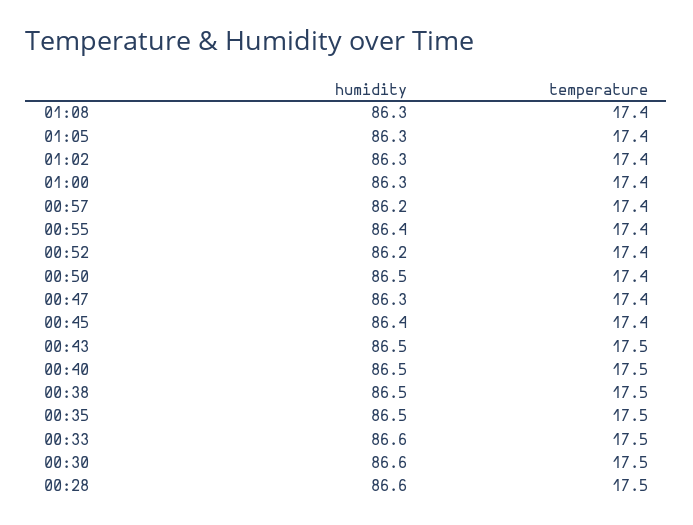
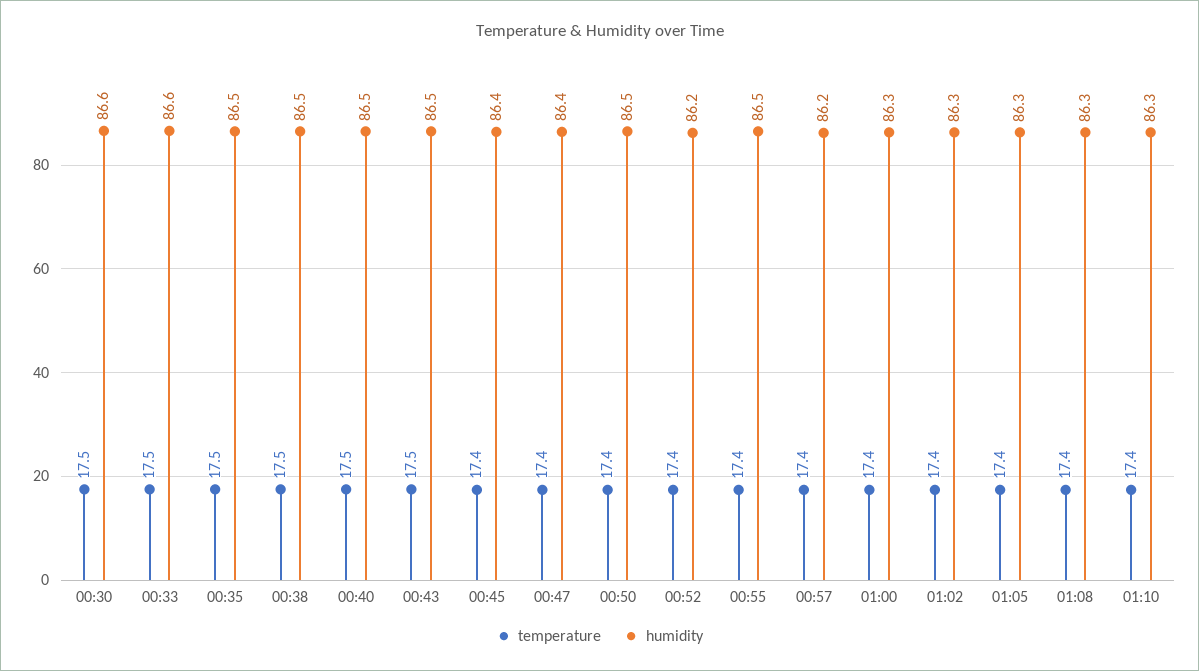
humidity, 00:55: 86.4 -> 86.5
humidity, 00:47: 86.3 -> 86.4
humidity, 00:28: 86.6 -> none
temperature, 00:28: 17.5 -> none
temperature, 01:10: none -> 17.4
humidity, 01:10: none -> 86.3

